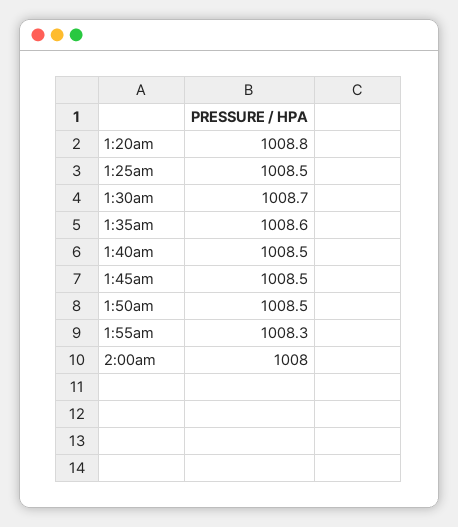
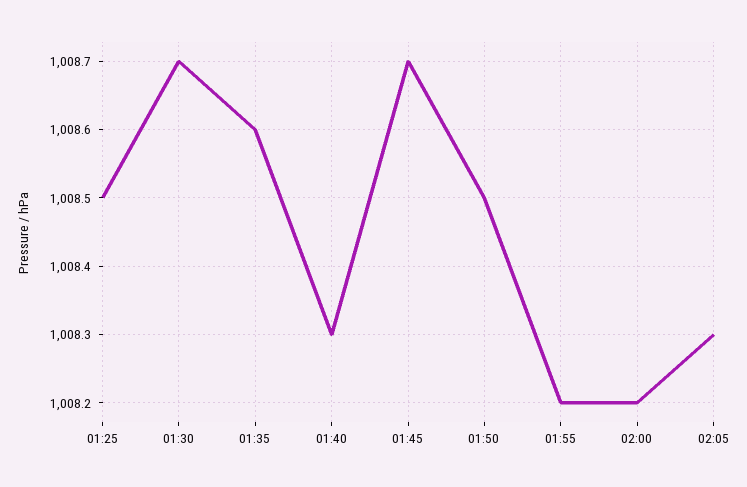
1:20am: 1008.8 -> none
1:40am: 1008.5 -> 1008.3
1:45am: 1008.5 -> 1008.7
1:55am: 1008.3 -> 1008.2
2:00am: 1008 -> 1008.2
02:05: none -> 1008.3

